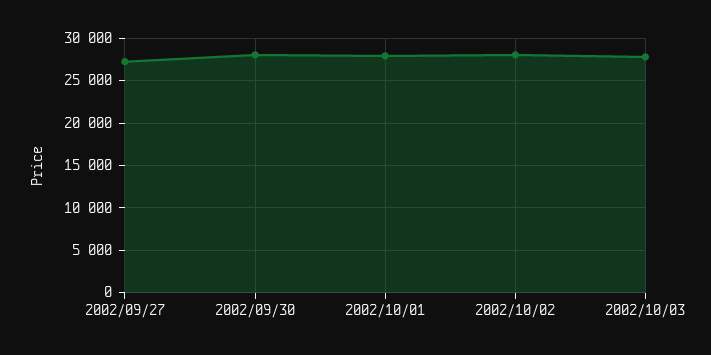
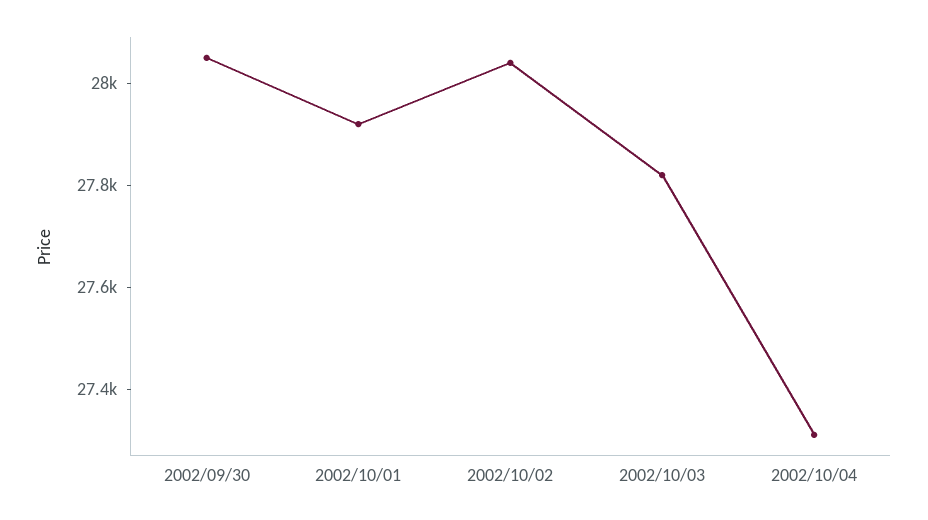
2002/09/27: 27000 -> none
2002/10/04: none -> 27300

